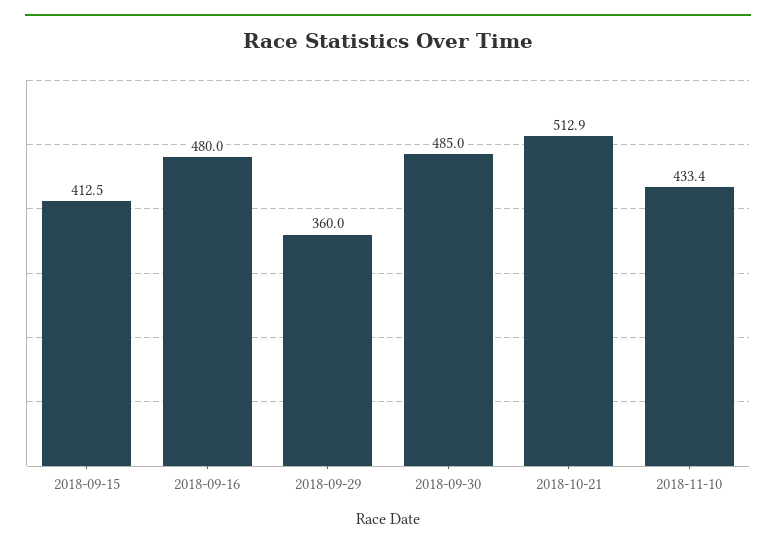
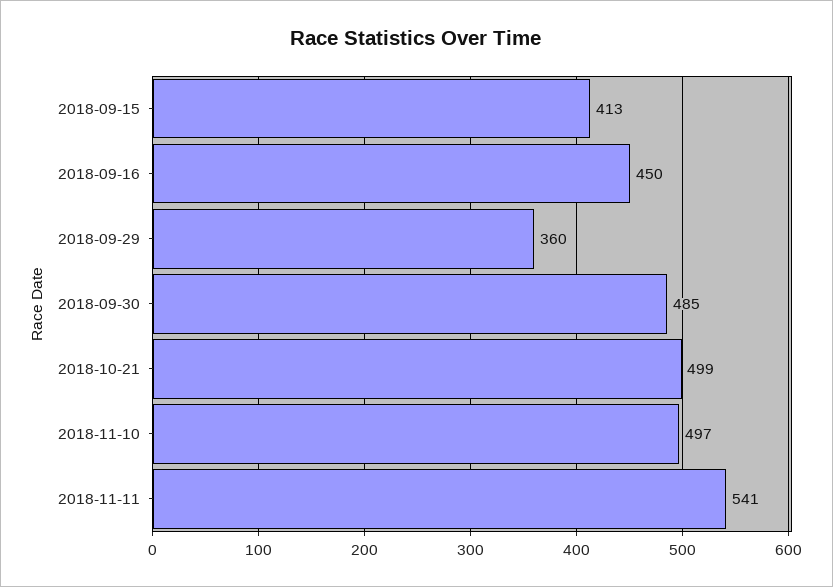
2018-09-16: 480 -> 450
2018-10-21: 512.9 -> 499
2018-11-10: 433.4 -> 497
2018-11-11: none -> 541

